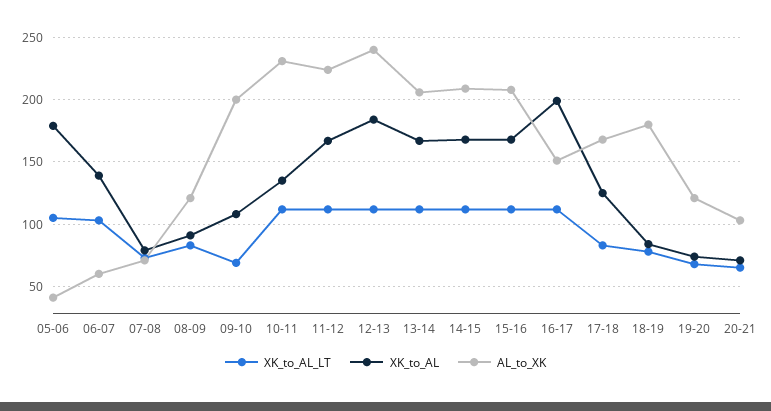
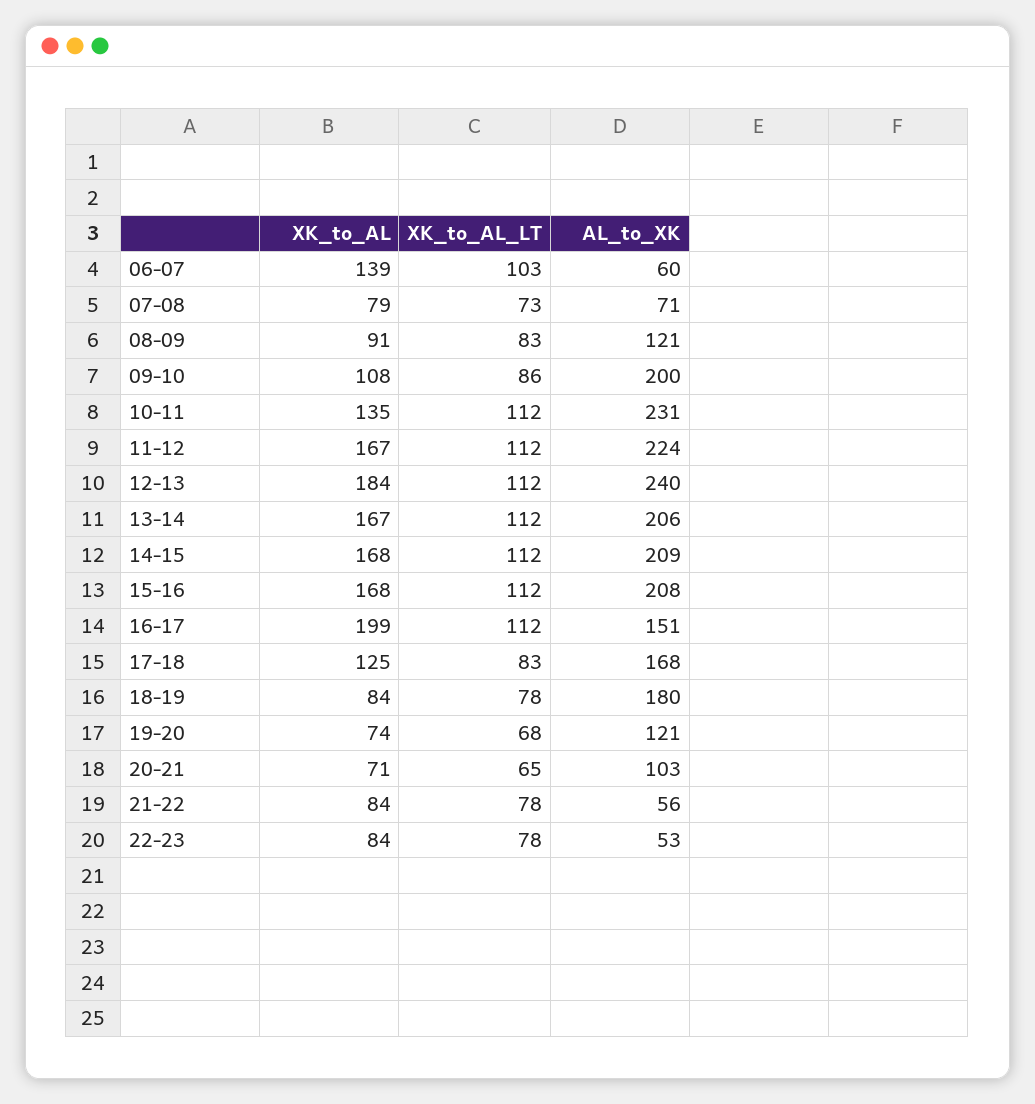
XK_to_AL_LT, 05-06: 105 -> none
XK_to_AL, 05-06: 180 -> none
AL_to_XK, 05-06: 40 -> none
XK_to_AL_LT, 09-10: 70 -> 86
XK_to_AL, 21-22: none -> 84
XK_to_AL_LT, 21-22: none -> 78
AL_to_XK, 21-22: none -> 56
XK_to_AL, 22-23: none -> 84
XK_to_AL_LT, 22-23: none -> 78
AL_to_XK, 22-23: none -> 53

